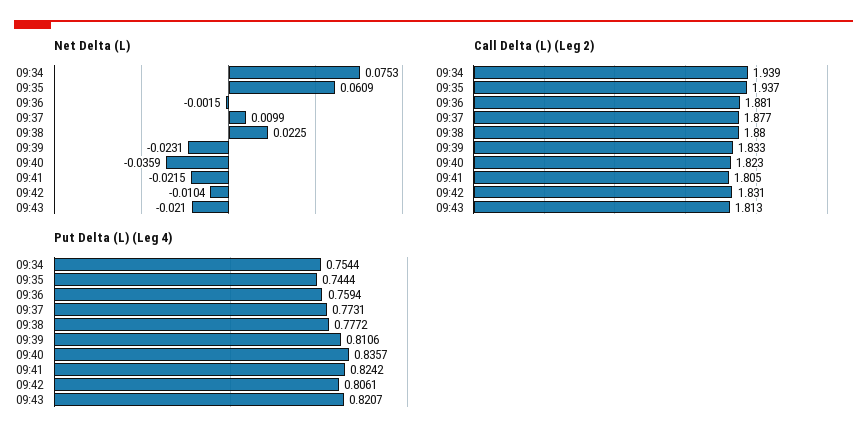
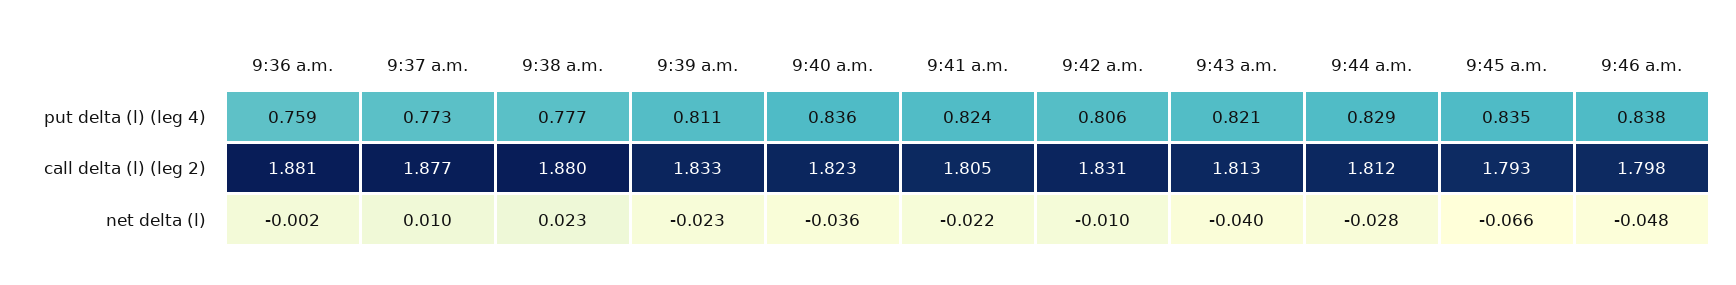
Net Delta (L), 09:34: 0.0753 -> none
Net Delta (L), 09:35: 0.0609 -> none
Net Delta (L), 09:43: -0.021 -> -0.04
Call Delta (L) (Leg 2), 09:34: 1.939 -> none
Call Delta (L) (Leg 2), 09:35: 1.937 -> none
Put Delta (L) (Leg 4), 09:34: 0.7544 -> none
Put Delta (L) (Leg 4), 09:35: 0.7444 -> none
Put Delta (L) (Leg 4), 9:44 a.m.: none -> 0.829
Put Delta (L) (Leg 4), 9:45 a.m.: none -> 0.835
Put Delta (L) (Leg 4), 9:46 a.m.: none -> 0.838
Call Delta (L) (Leg 2), 9:44 a.m.: none -> 1.812
Call Delta (L) (Leg 2), 9:45 a.m.: none -> 1.793
Call Delta (L) (Leg 2), 9:46 a.m.: none -> 1.798
Net Delta (L), 9:44 a.m.: none -> -0.028
Net Delta (L), 9:45 a.m.: none -> -0.066
Net Delta (L), 9:46 a.m.: none -> -0.048

